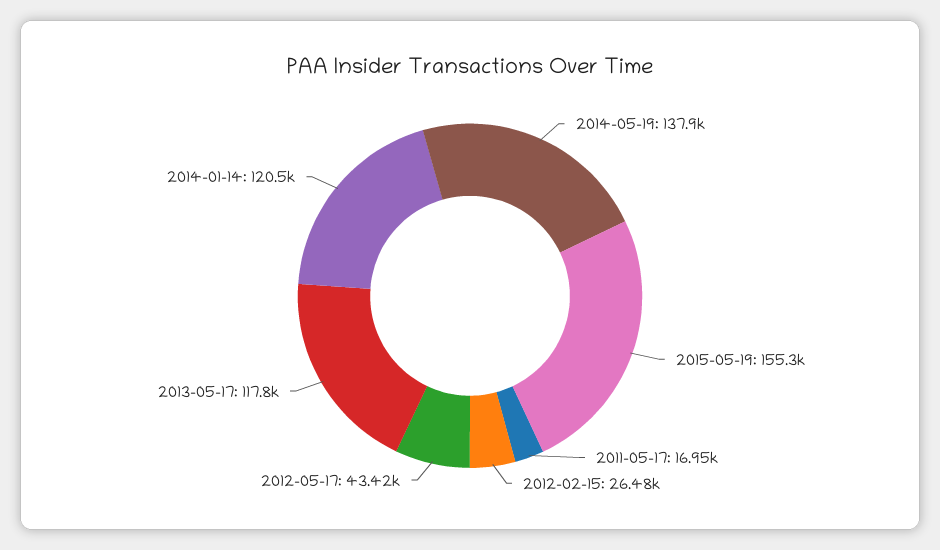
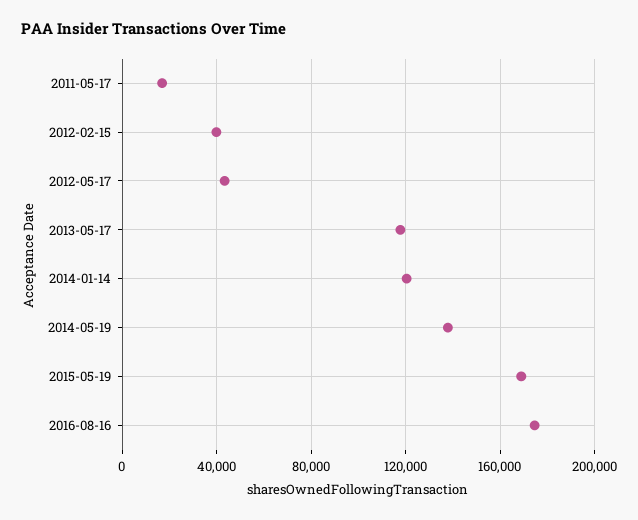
2015-05-19: 155300 -> 170000
2012-02-15: 26480 -> 40000
2016-08-16: none -> 175000

